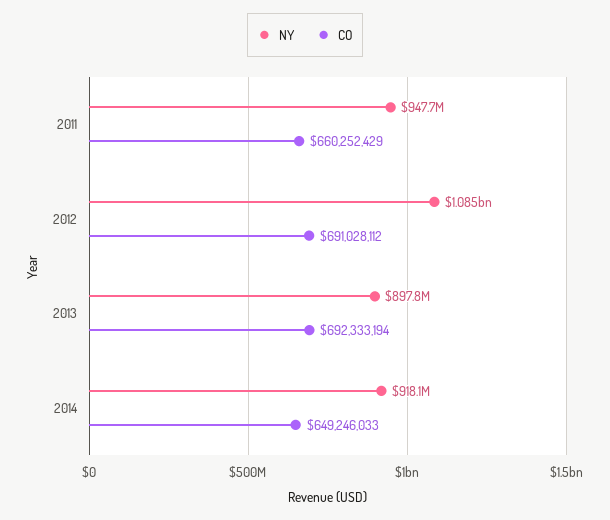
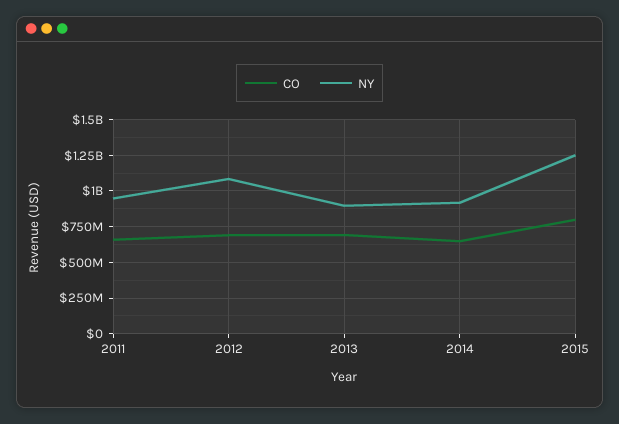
CO, 2015: none -> 800000000
NY, 2015: none -> 1250000000

